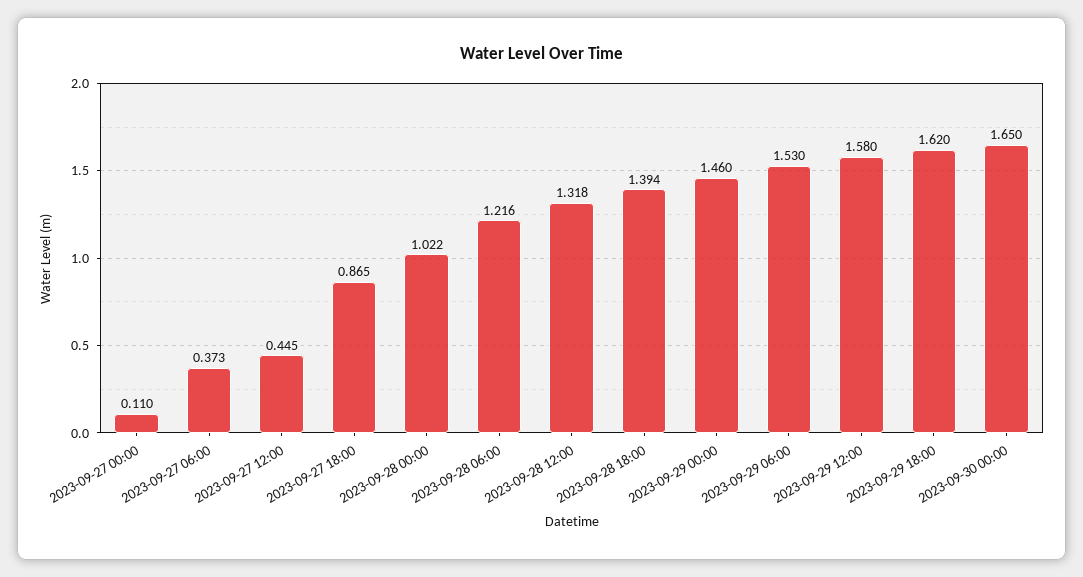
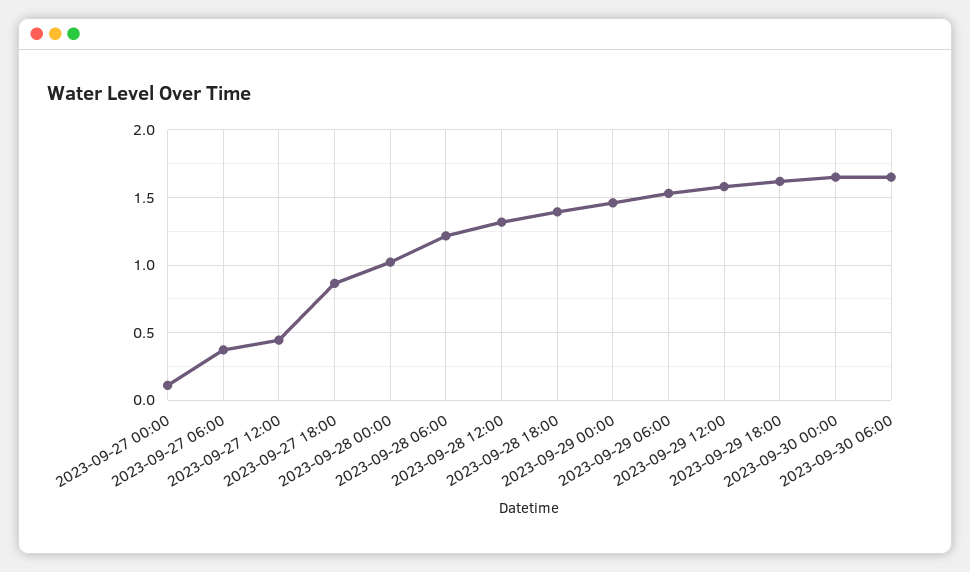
2023-09-30 06:00: none -> 1.65

